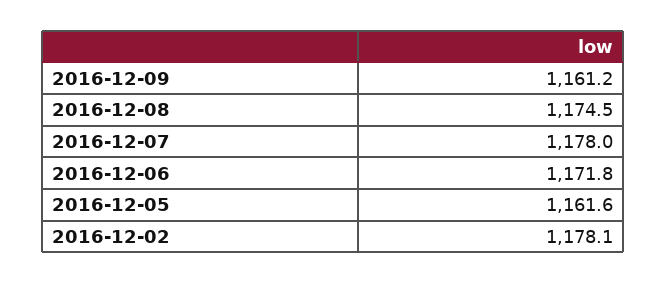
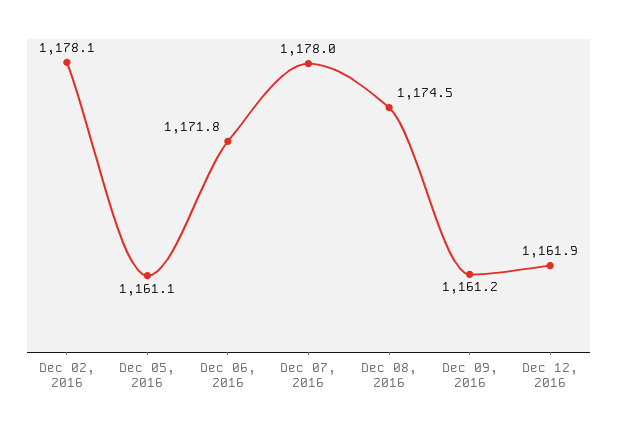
2016-12-05: 1161.6 -> 1161.1
Dec 12, 2016: none -> 1161.9

